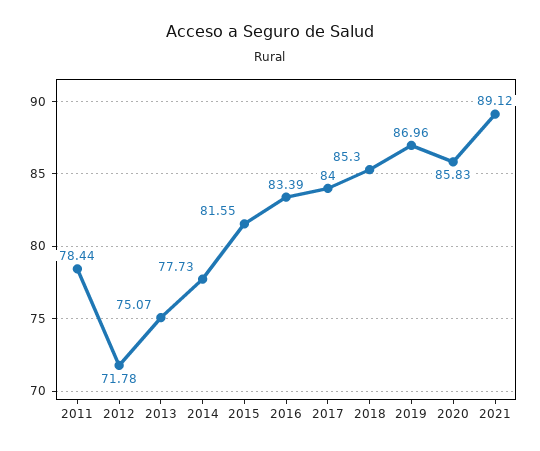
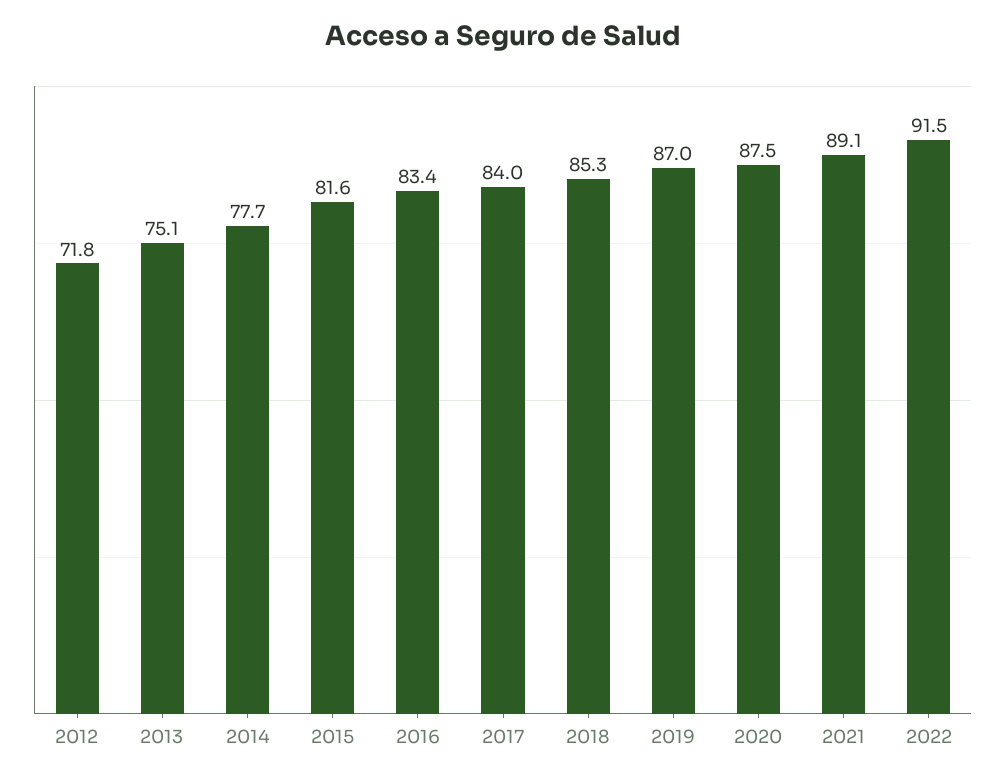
2011: 78.44 -> none
2020: 85.83 -> 87.5
2022: none -> 91.5

